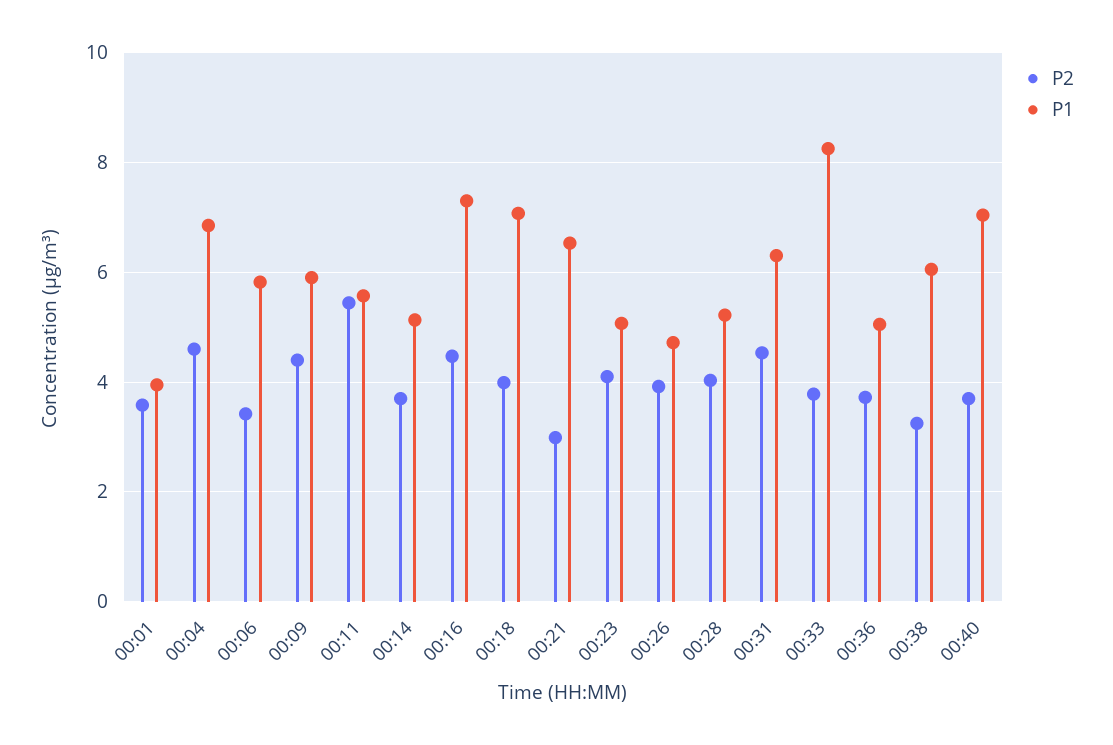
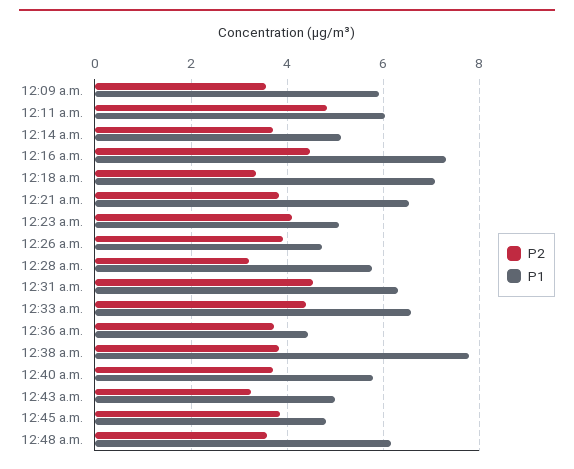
P2, 00:01: 3.6 -> none
P1, 00:01: 4 -> none
P2, 00:04: 4.6 -> none
P1, 00:04: 6.8 -> none
P2, 00:06: 3.4 -> none
P1, 00:06: 5.8 -> none
P2, 00:09: 4.4 -> 3.6
P2, 00:11: 5.4 -> 4.8
P1, 00:11: 5.6 -> 6
P2, 00:18: 4 -> 3.4
P2, 00:21: 3 -> 3.8
P2, 00:28: 4 -> 3.2
P1, 00:28: 5.2 -> 5.8
P2, 00:33: 3.8 -> 4.4
P1, 00:33: 8.2 -> 6.6
P1, 00:36: 5 -> 4.4
P2, 00:38: 3.2 -> 3.8
P1, 00:38: 6 -> 7.8
P1, 00:40: 7 -> 5.8
P2, 12:43 a.m.: none -> 3.2
P1, 12:43 a.m.: none -> 5
P2, 12:45 a.m.: none -> 3.8
P1, 12:45 a.m.: none -> 4.8
P2, 12:48 a.m.: none -> 3.6
P1, 12:48 a.m.: none -> 6.2

